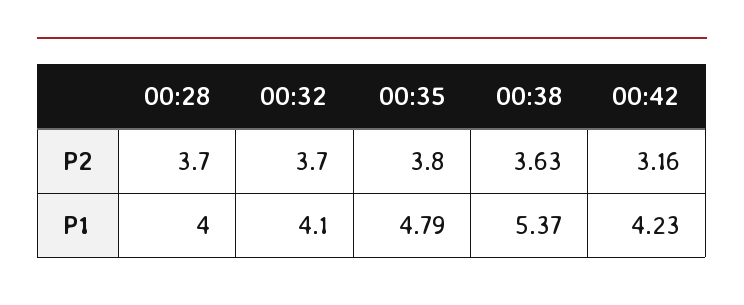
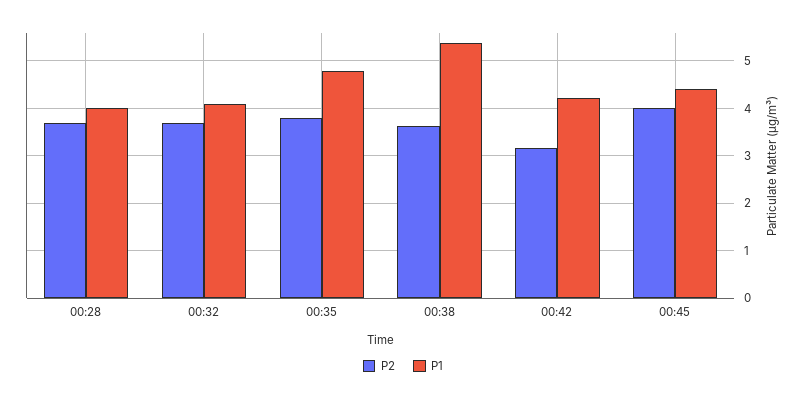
P2, 00:45: none -> 4
P1, 00:45: none -> 4.4

